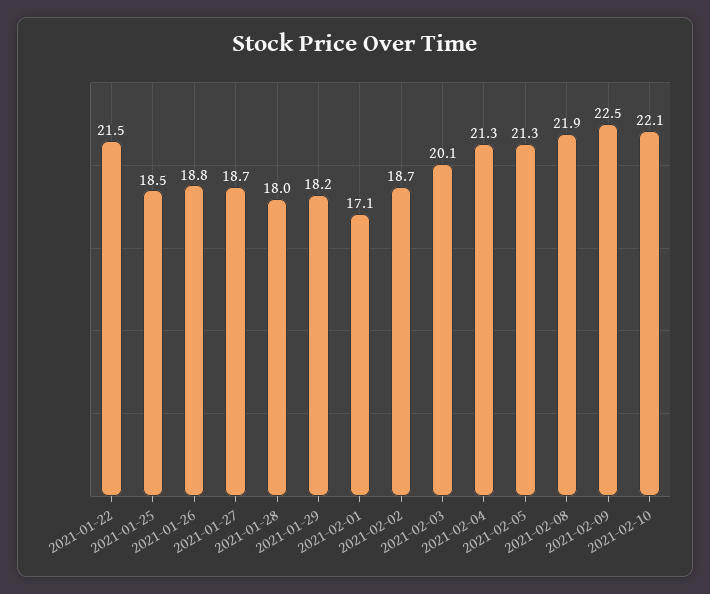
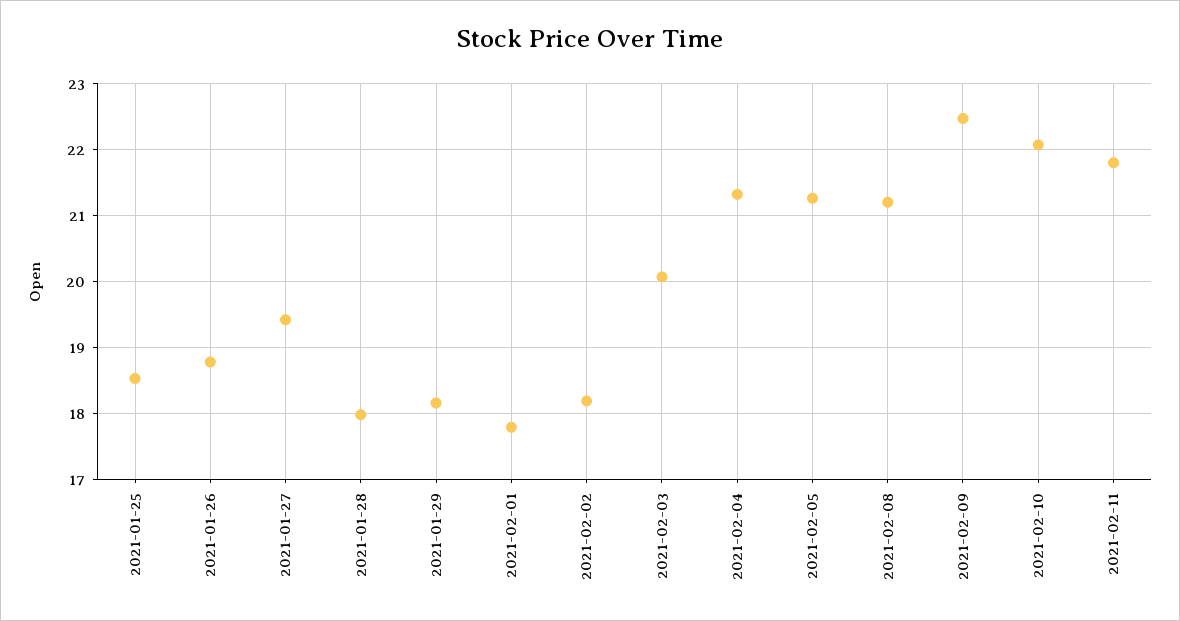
2021-01-22: 21.5 -> none
2021-01-27: 18.7 -> 19.4
2021-02-01: 17.1 -> 17.8
2021-02-02: 18.7 -> 18.2
2021-02-08: 21.9 -> 21.2
2021-02-11: none -> 21.8

